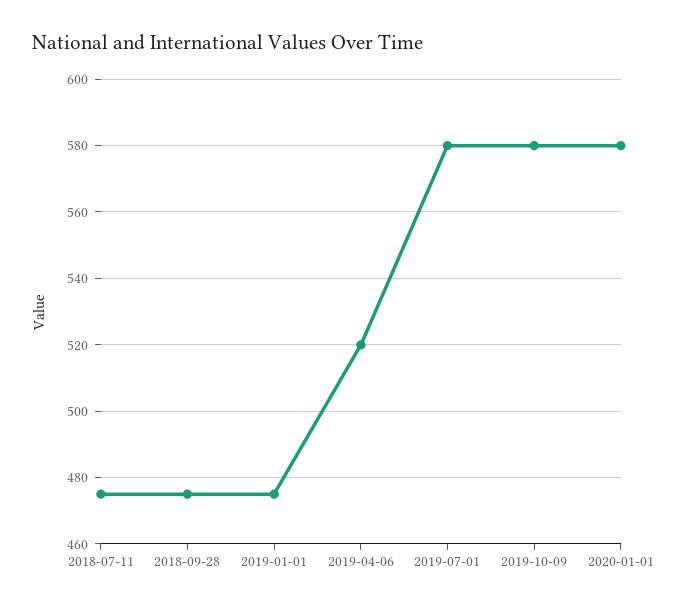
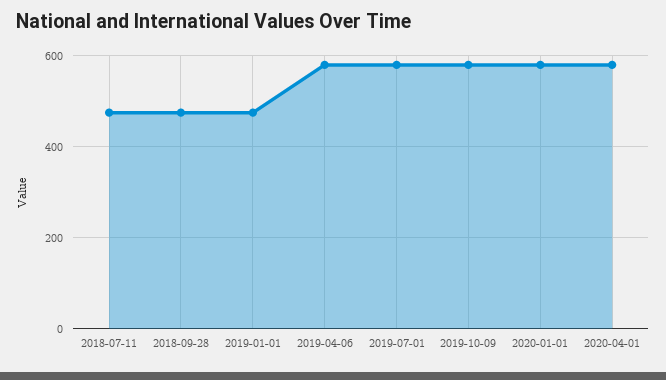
2019-04-06: 520 -> 580
2020-04-01: none -> 580

